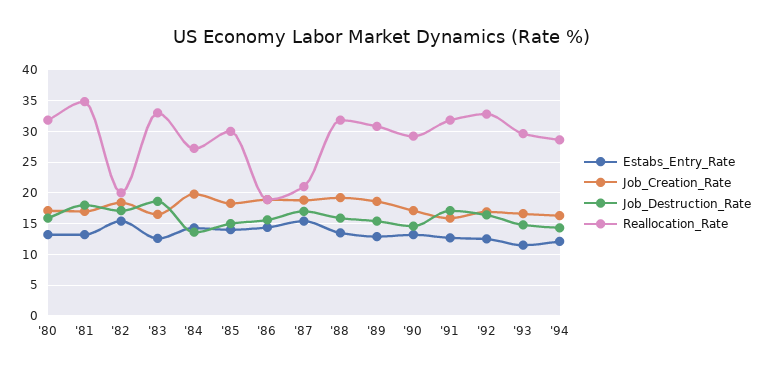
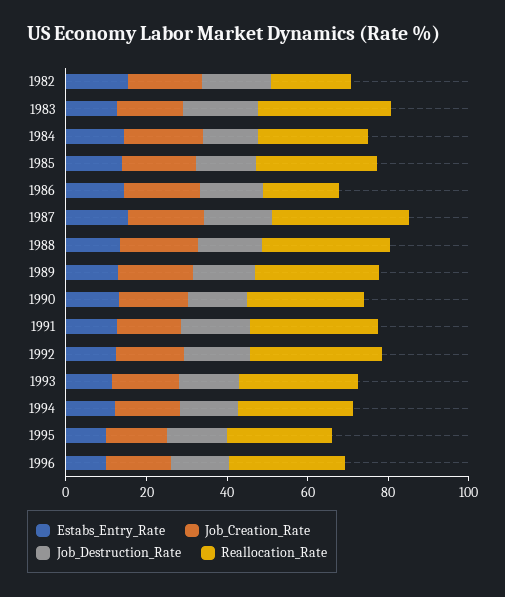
Estabs_Entry_Rate, '80: 13 -> none
Job_Creation_Rate, '80: 17 -> none
Job_Destruction_Rate, '80: 16 -> none
Reallocation_Rate, '80: 32 -> none
Estabs_Entry_Rate, '81: 13 -> none
Job_Creation_Rate, '81: 17 -> none
Job_Destruction_Rate, '81: 18 -> none
Reallocation_Rate, '81: 35 -> none
Reallocation_Rate, '87: 21 -> 35
Estabs_Entry_Rate, 1995: none -> 10
Job_Creation_Rate, 1995: none -> 15
Job_Destruction_Rate, 1995: none -> 15
Reallocation_Rate, 1995: none -> 25
Estabs_Entry_Rate, 1996: none -> 10
Job_Creation_Rate, 1996: none -> 15
Job_Destruction_Rate, 1996: none -> 15
Reallocation_Rate, 1996: none -> 30

